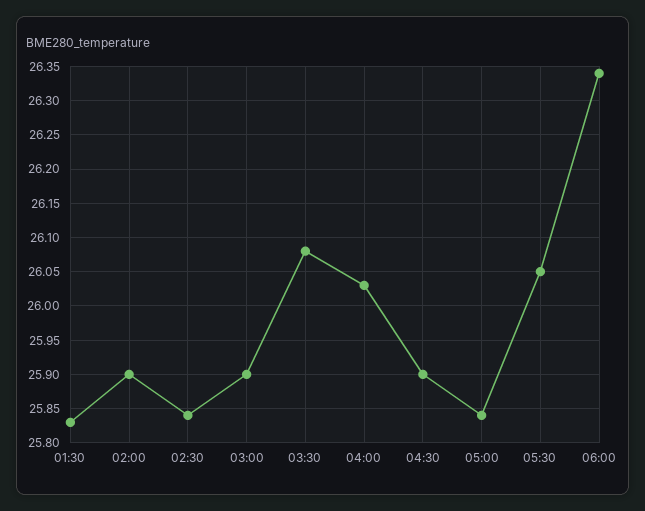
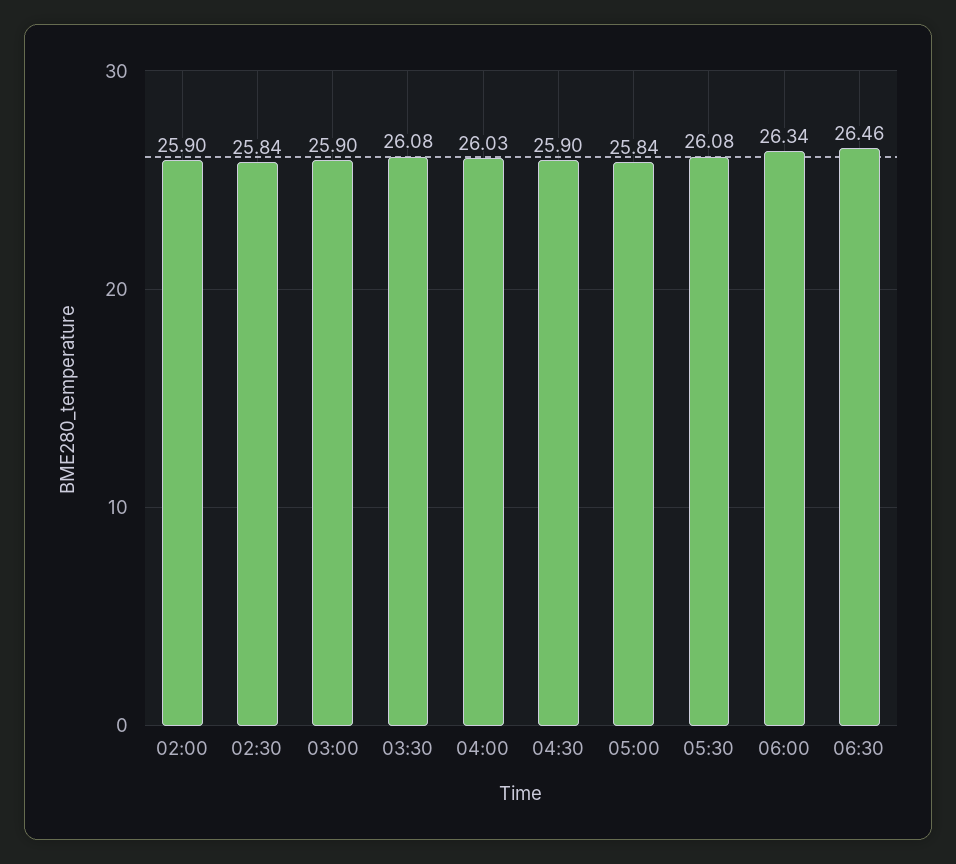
01:30: 25.83 -> none
05:30: 26.05 -> 26.08
06:30: none -> 26.46

